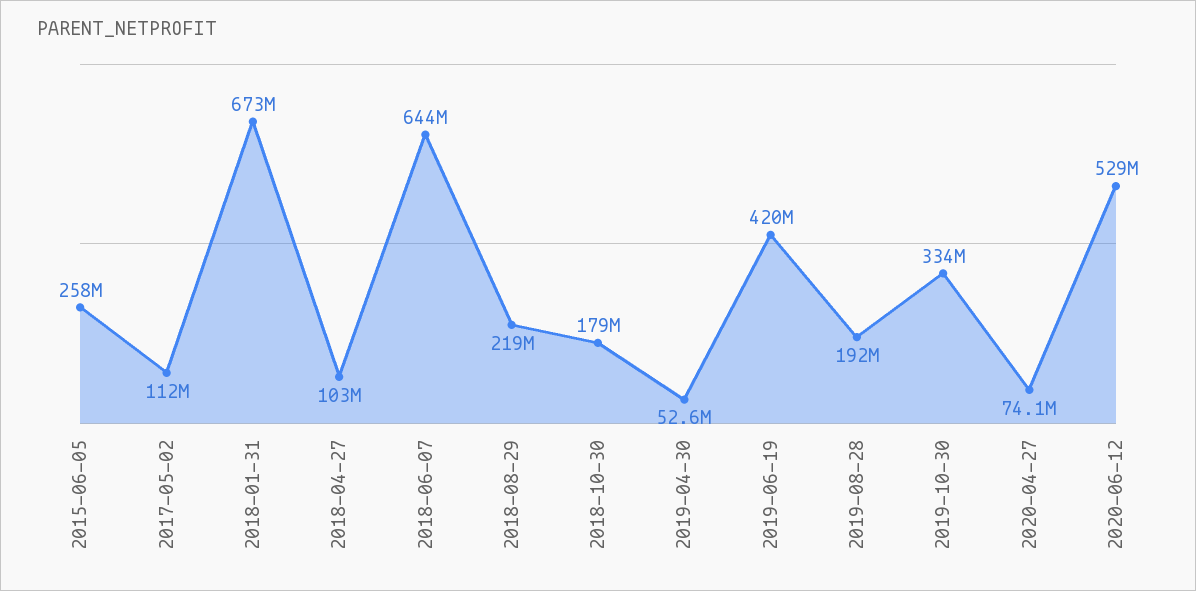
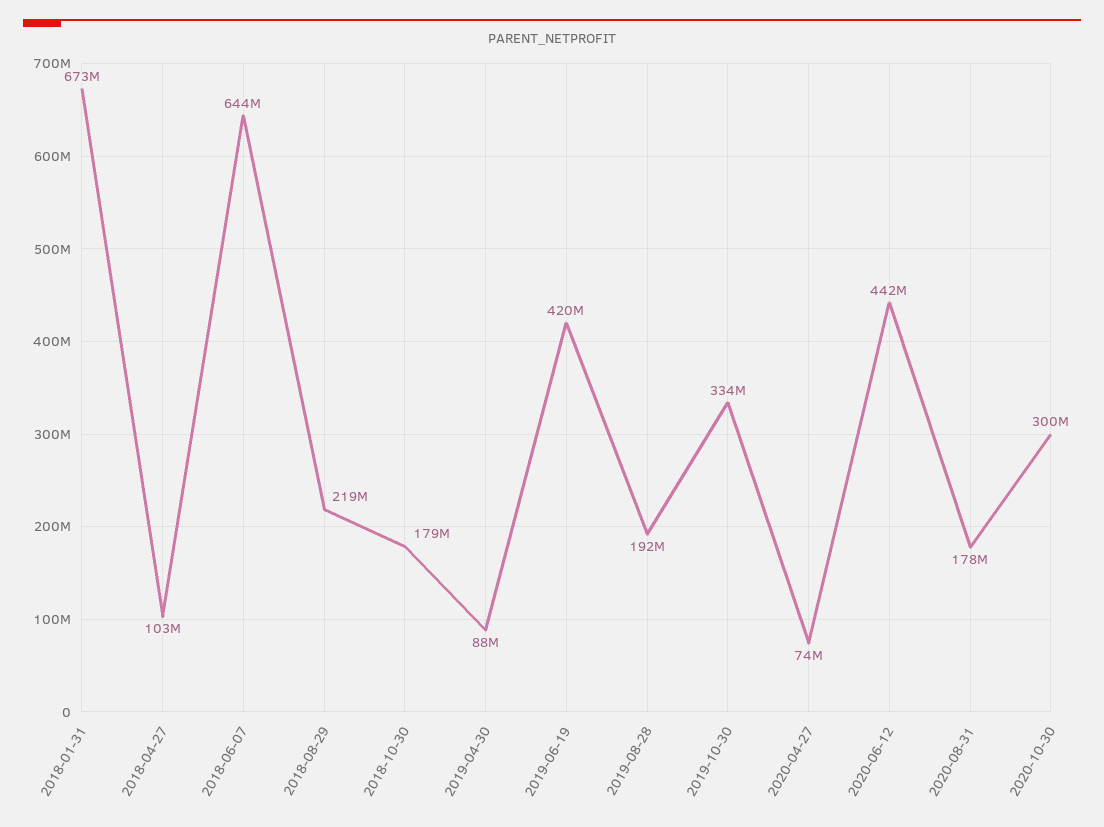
2015-06-05: 258000000 -> none
2017-05-02: 112000000 -> none
2019-04-30: 52600000 -> 88000000
2020-06-12: 529000000 -> 442000000
2020-08-31: none -> 178000000
2020-10-30: none -> 300000000

